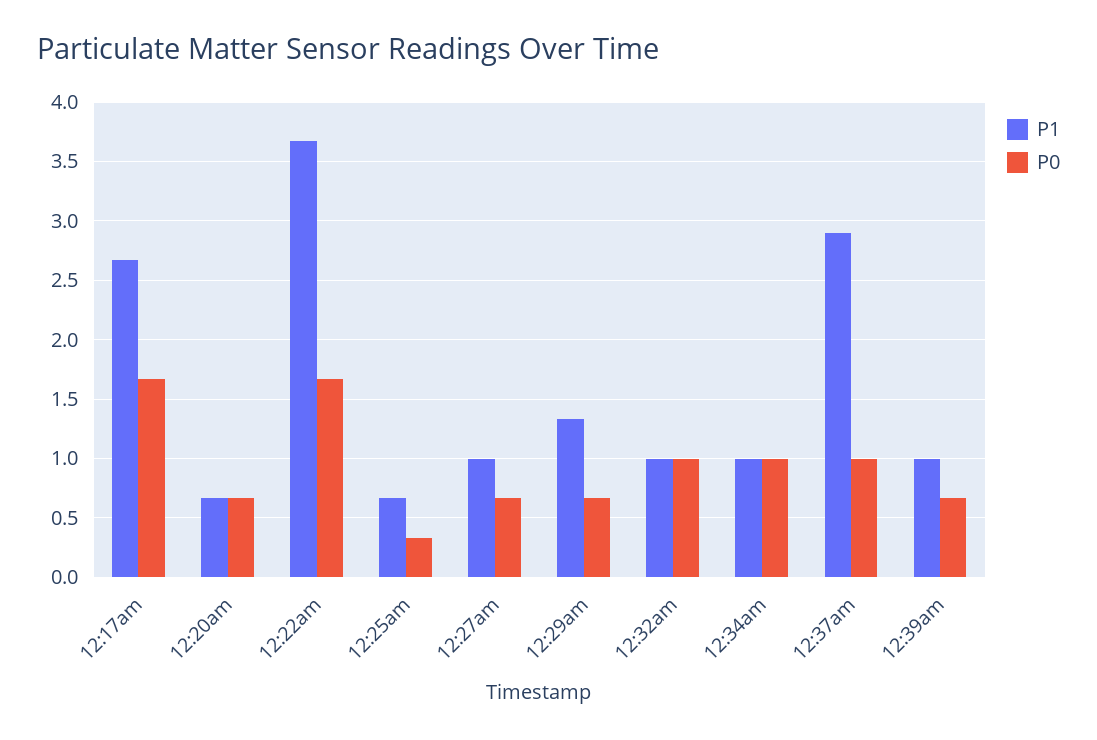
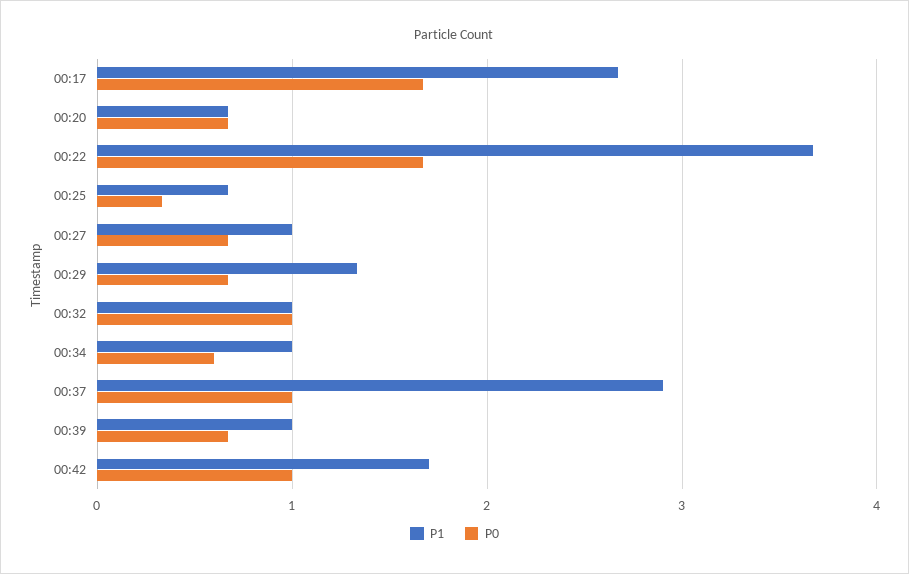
P0, 12:34am: 1 -> 0.6
P1, 00:42: none -> 1.7
P0, 00:42: none -> 1

